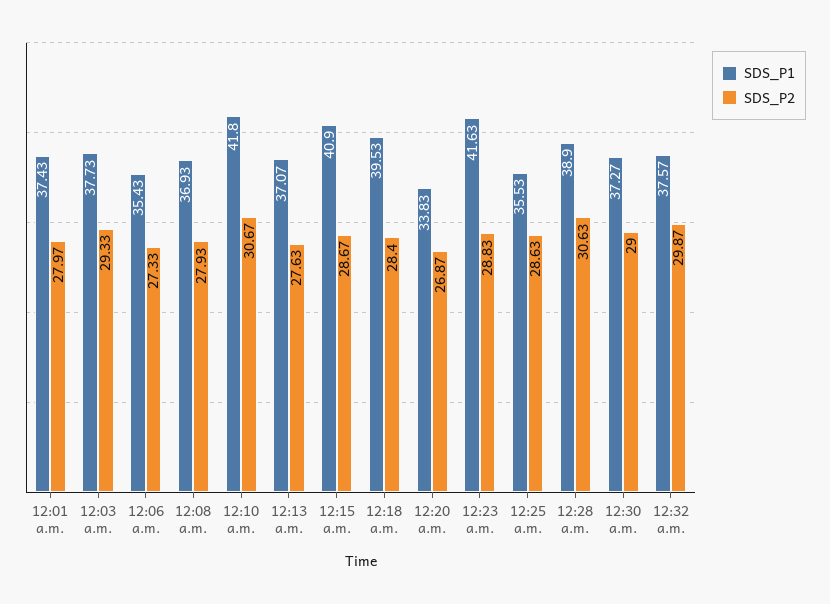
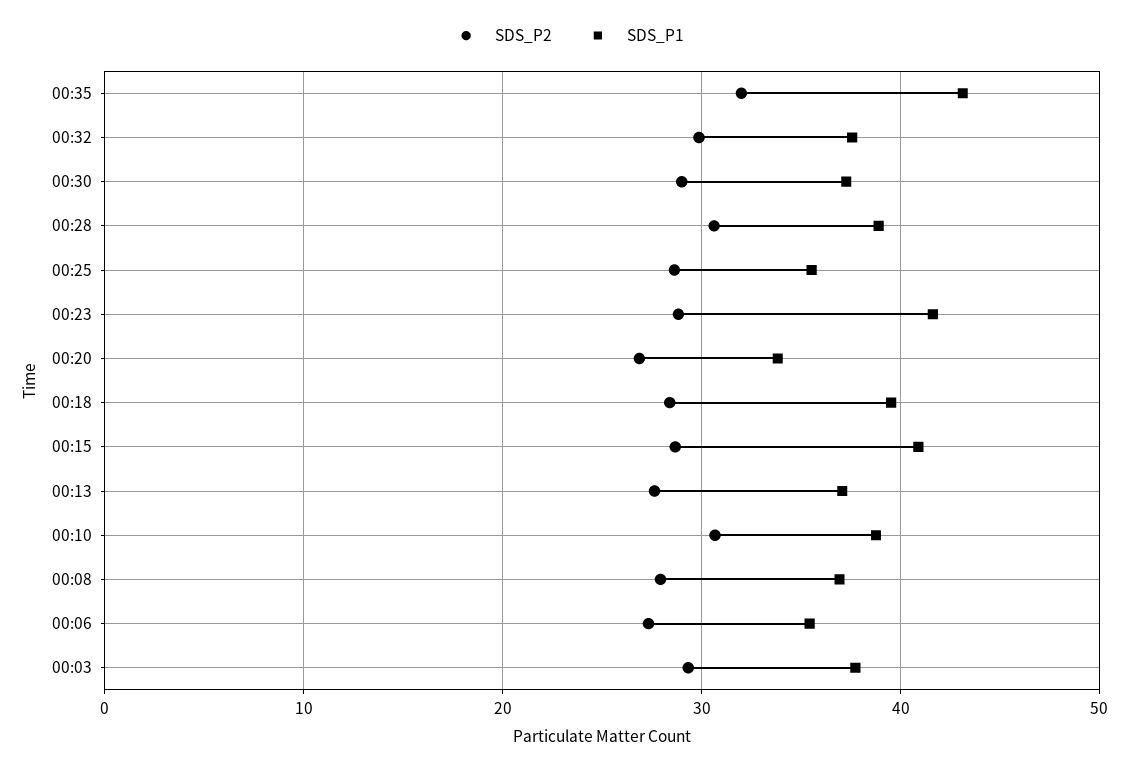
SDS_P1, 12:01 a.m.: 37.43 -> none
SDS_P2, 12:01 a.m.: 27.97 -> none
SDS_P1, 12:10 a.m.: 41.8 -> 39
SDS_P2, 00:35: none -> 32
SDS_P1, 00:35: none -> 43

